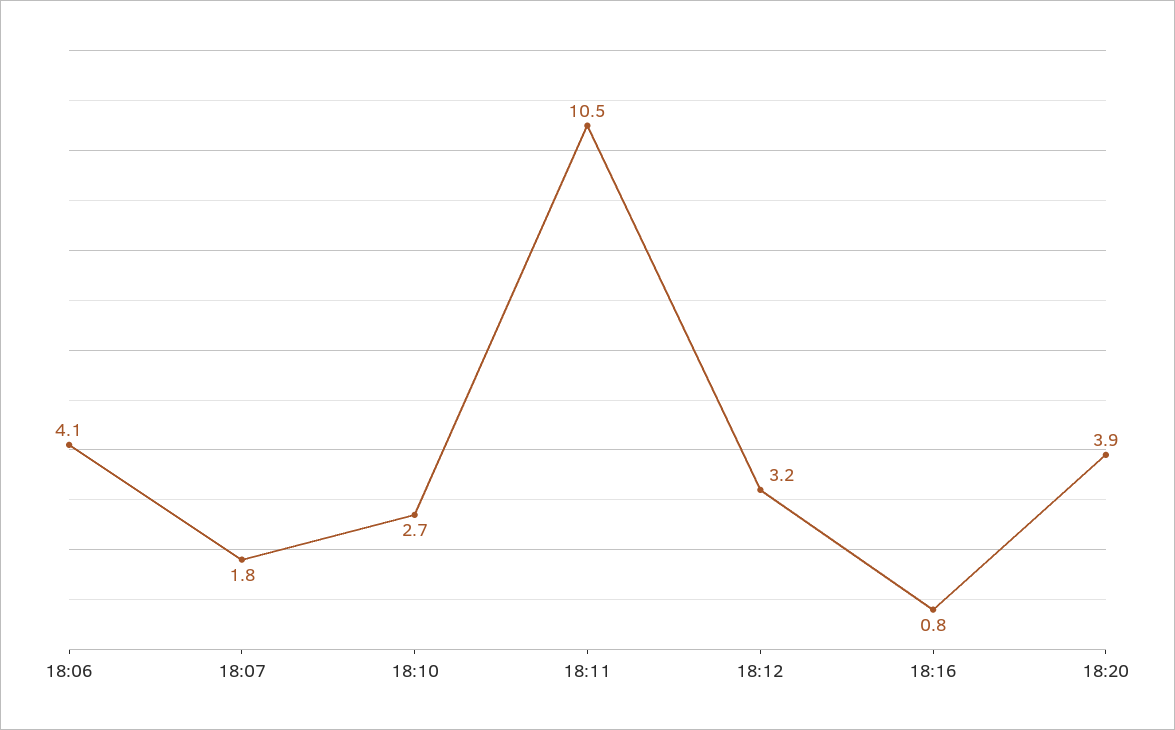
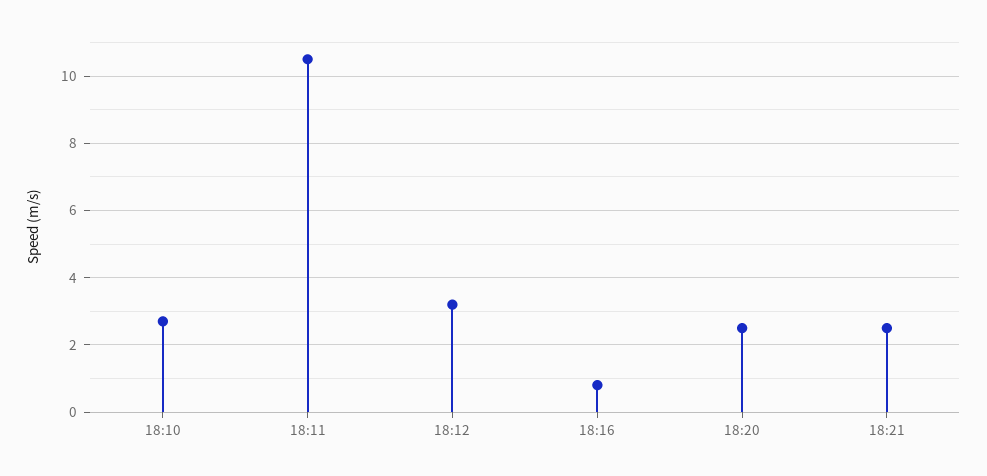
18:06: 4.1 -> none
18:07: 1.8 -> none
18:20: 3.9 -> 2.5
18:21: none -> 2.5

